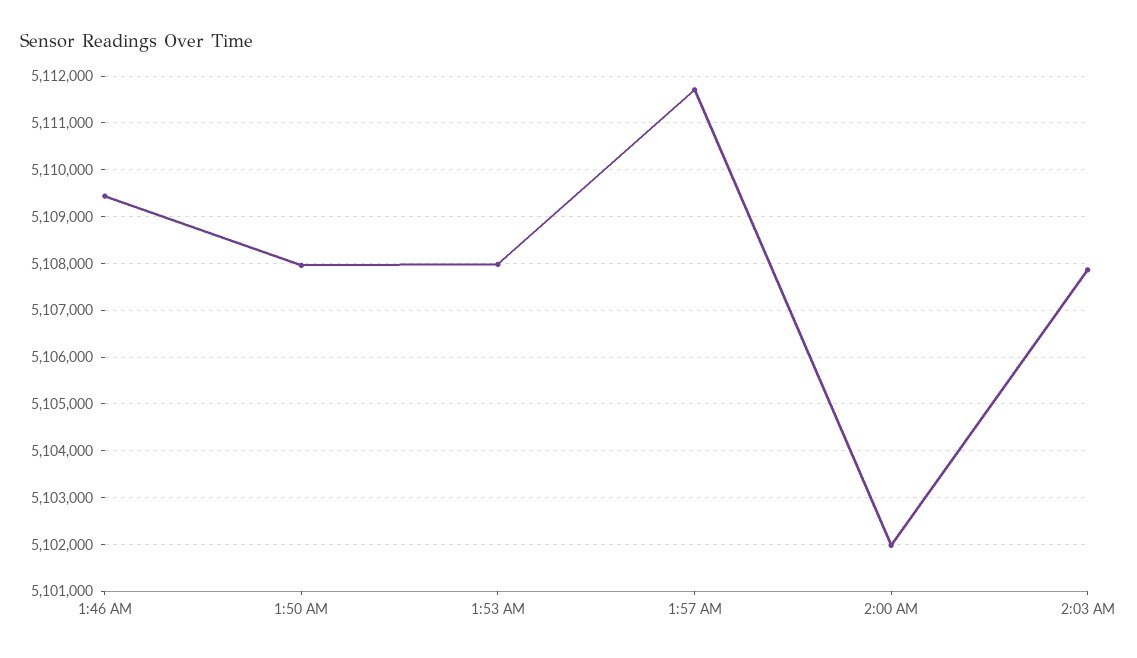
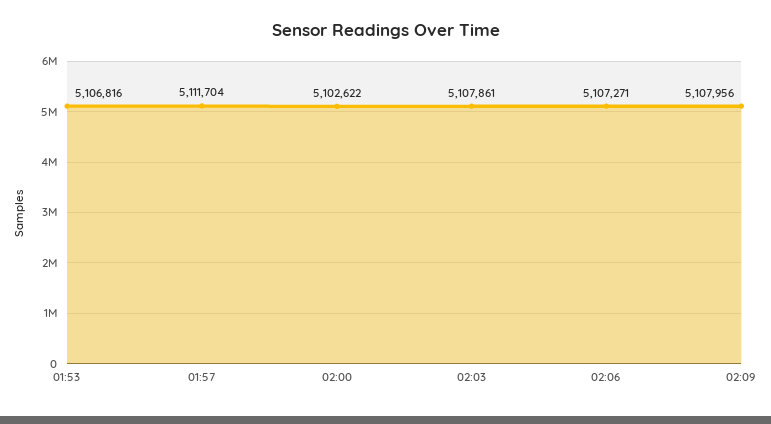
1:46 AM: 5109400 -> none
1:50 AM: 5108000 -> none
1:53 AM: 5108000 -> 5106816
2:00 AM: 5102000 -> 5102622
02:06: none -> 5107271
02:09: none -> 5107956

